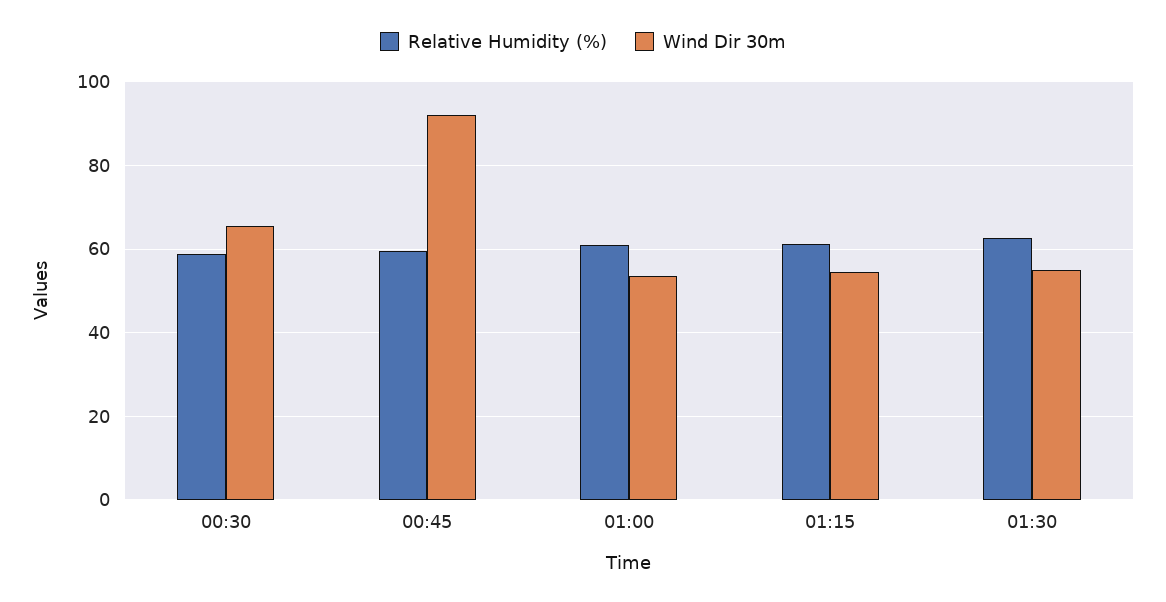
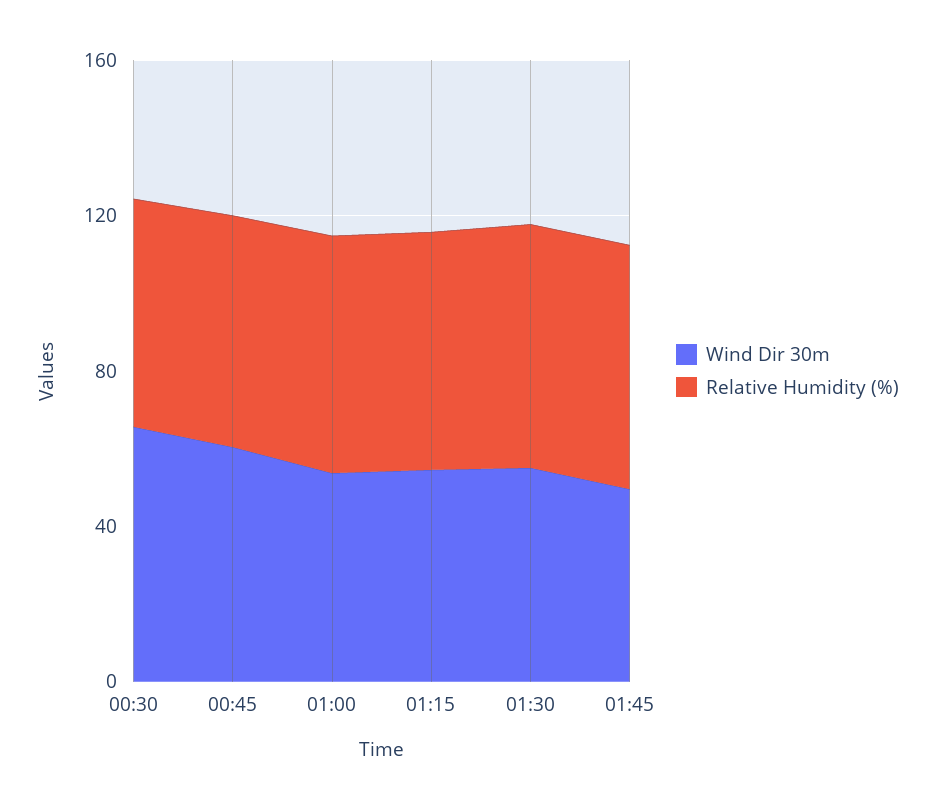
Wind Dir 30m, 00:45: 92 -> 60
Wind Dir 30m, 01:45: none -> 50
Relative Humidity (%), 01:45: none -> 60

